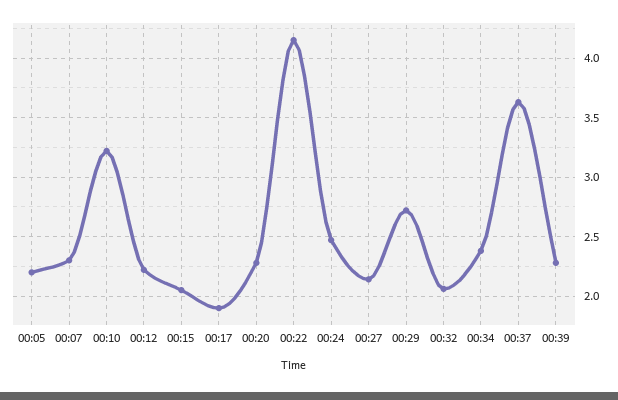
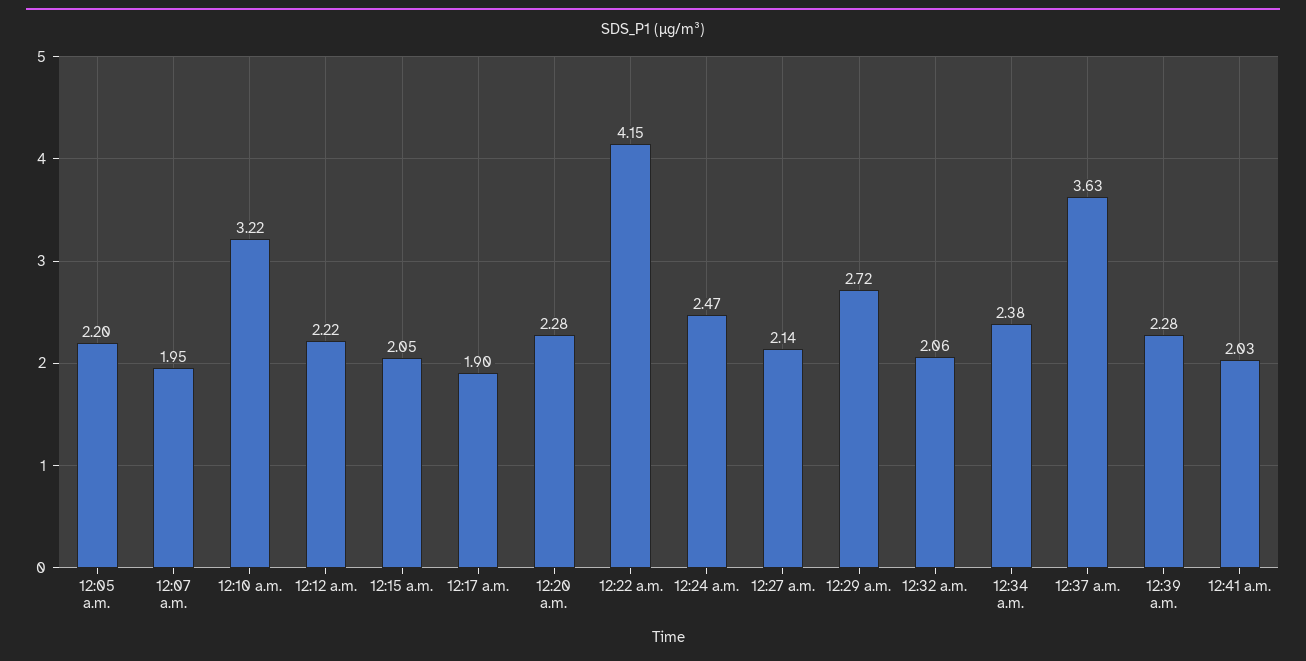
00:07: 2.3 -> 1.95
12:41 a.m.: none -> 2.03

